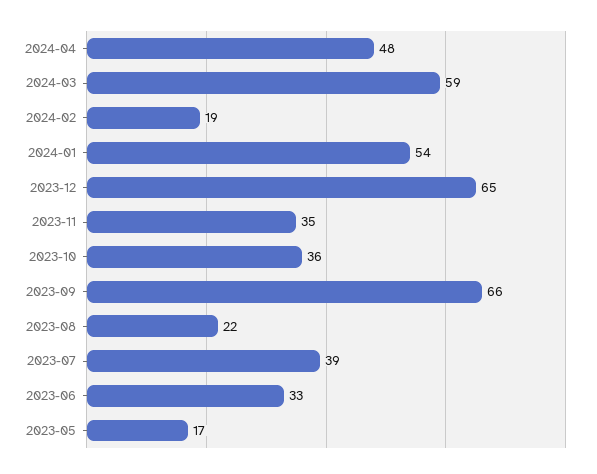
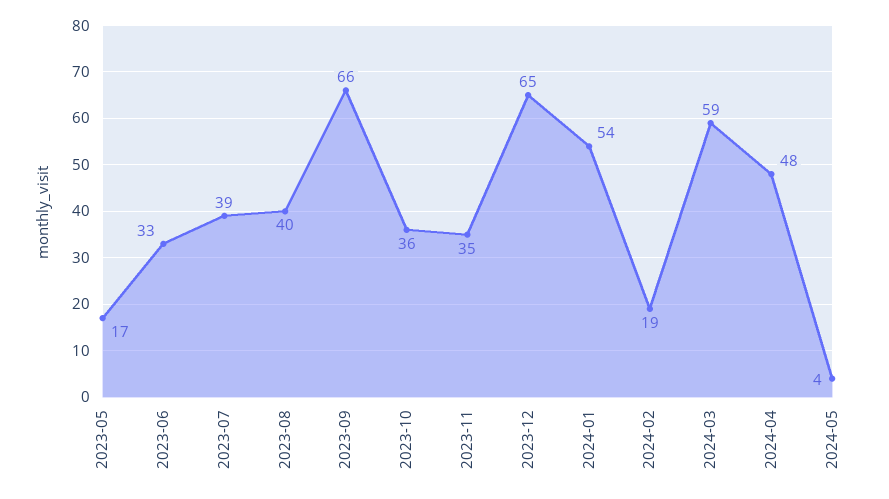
2023-08: 22 -> 40
2024-05: none -> 4

